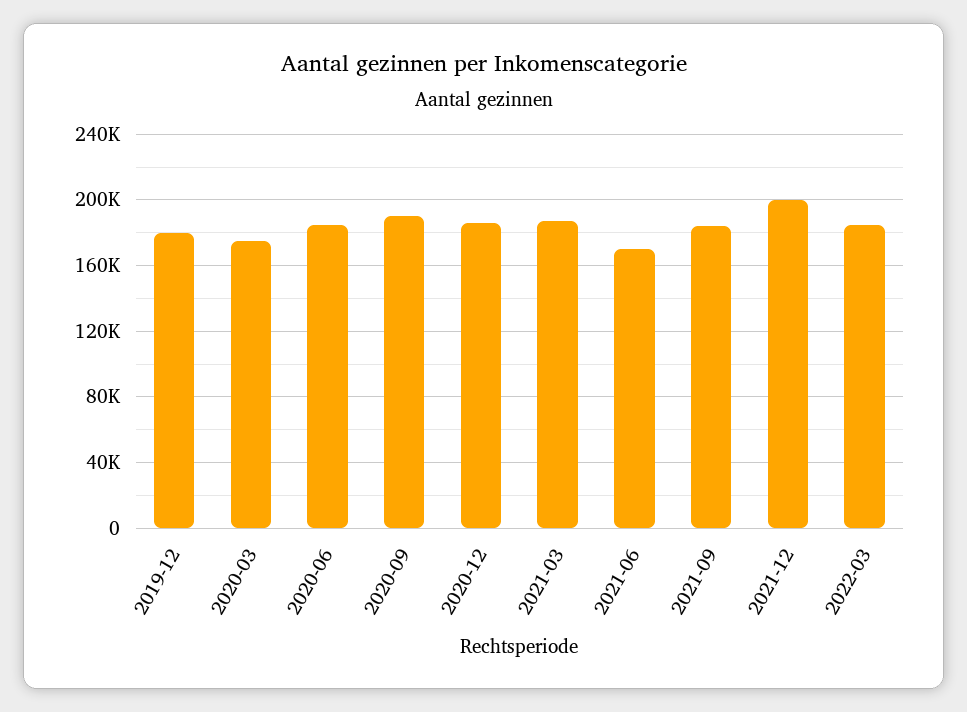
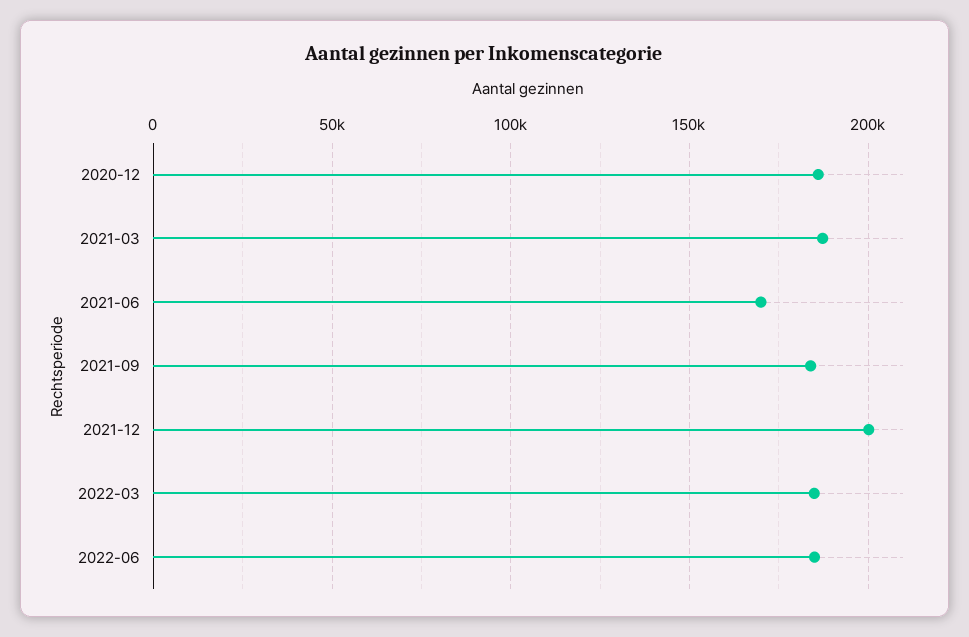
2019-12: 180000 -> none
2020-03: 175000 -> none
2020-06: 185000 -> none
2020-09: 190000 -> none
2022-06: none -> 185000

